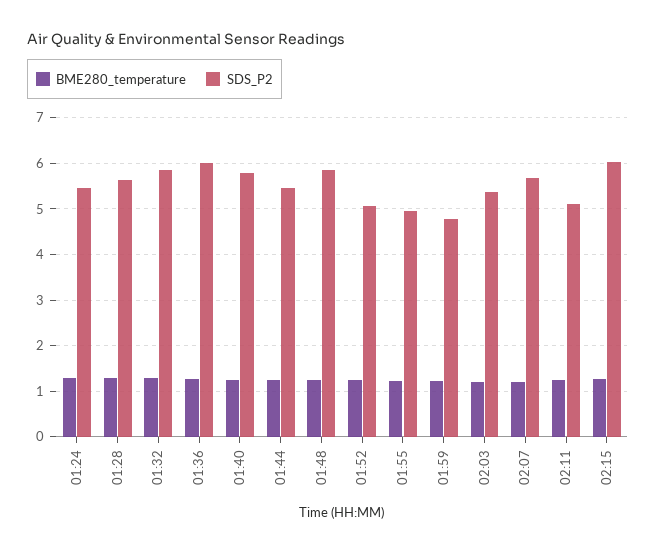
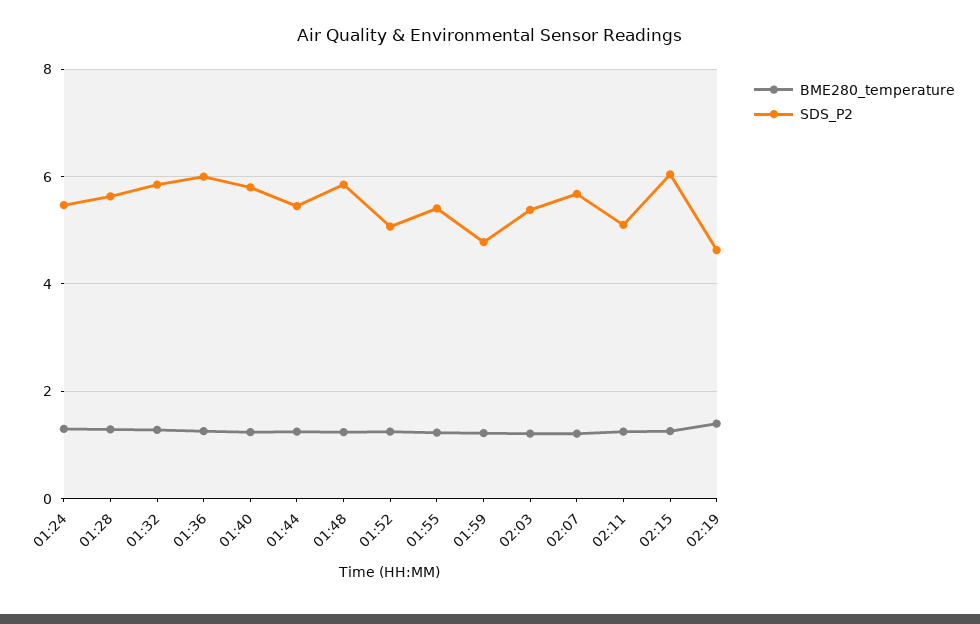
SDS_P2, 01:55: 5 -> 5.4
BME280_temperature, 02:19: none -> 1.4
SDS_P2, 02:19: none -> 4.6

